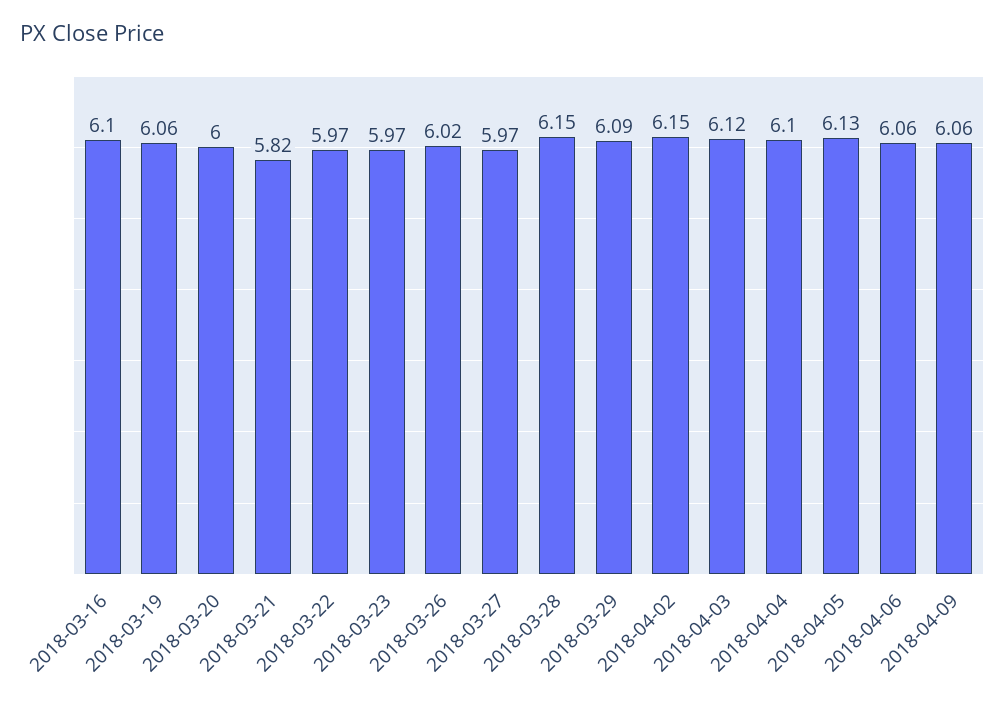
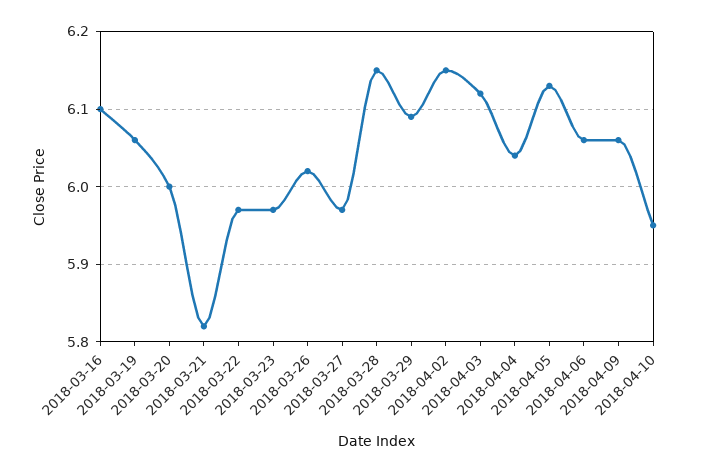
2018-04-04: 6.1 -> 6.04
2018-04-10: none -> 5.95

